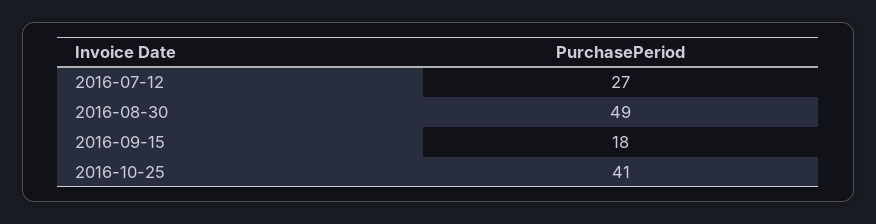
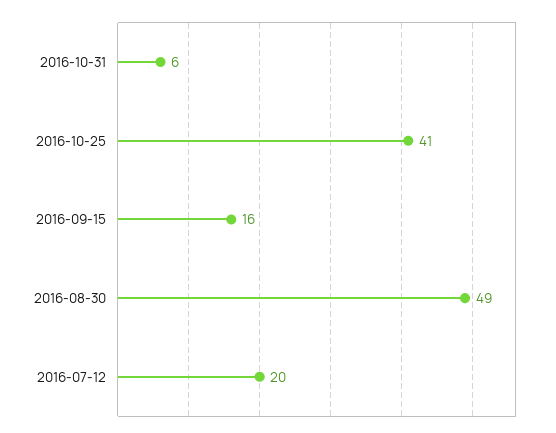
2016-07-12: 27 -> 20
2016-09-15: 18 -> 16
2016-10-31: none -> 6

